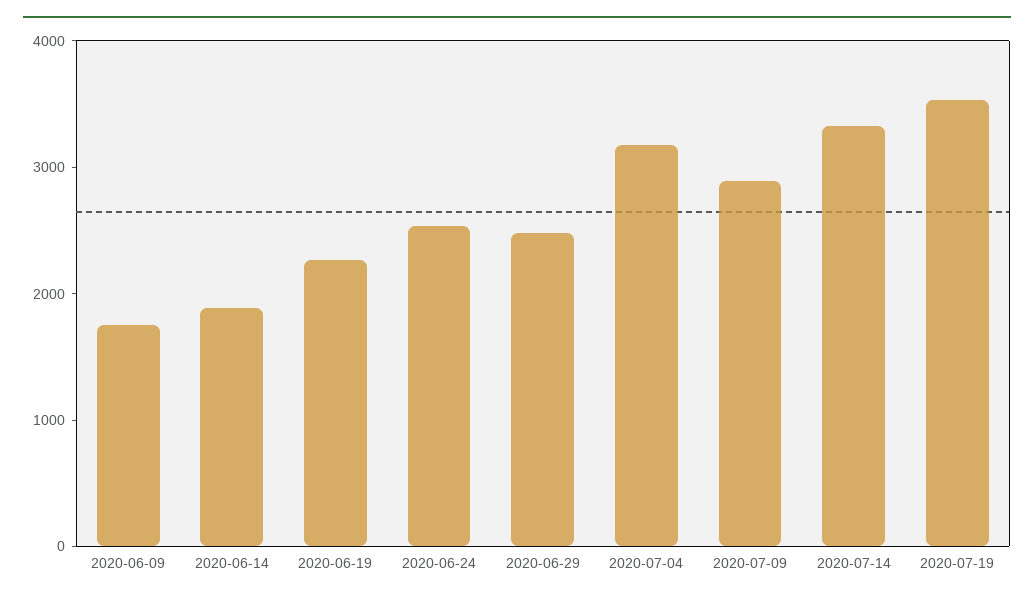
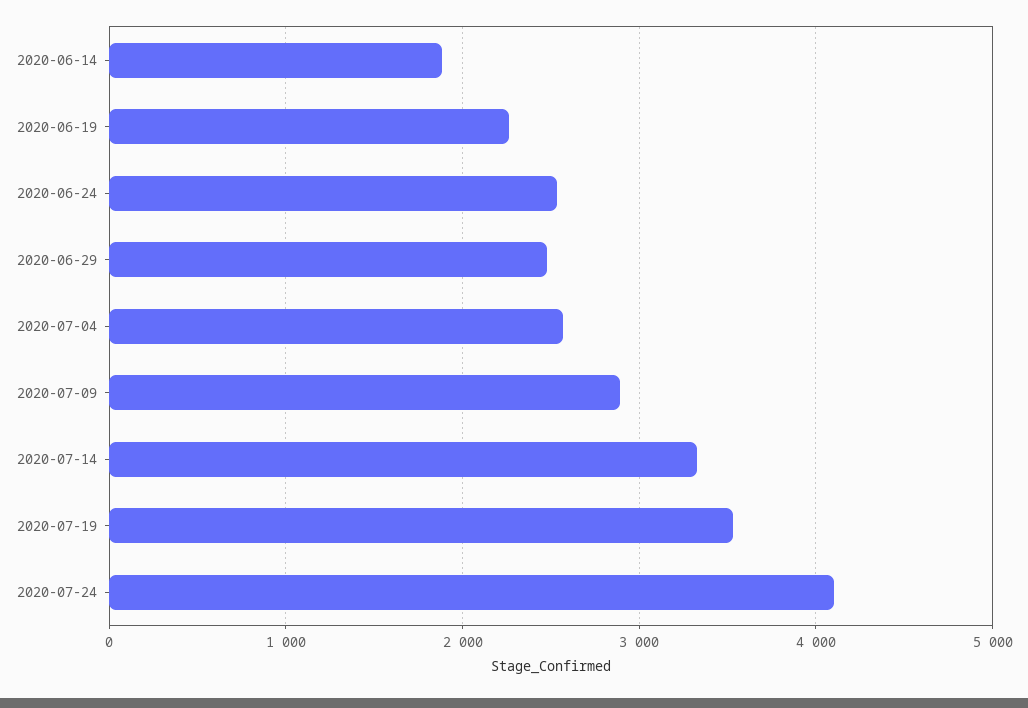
2020-06-09: 1800 -> none
2020-07-04: 3200 -> 2600
2020-07-24: none -> 4100

